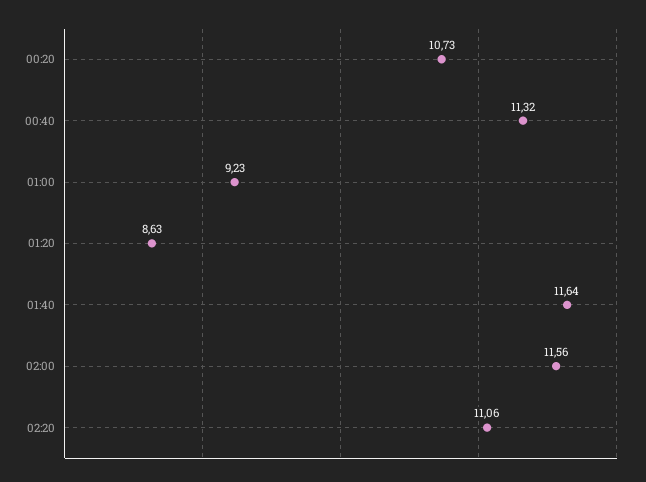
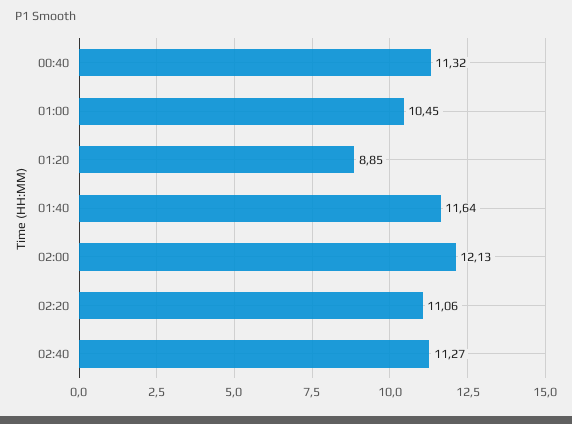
00:20: 10.73 -> none
01:00: 9.23 -> 10.45
01:20: 8.63 -> 8.85
02:00: 11.56 -> 12.13
02:40: none -> 11.27

